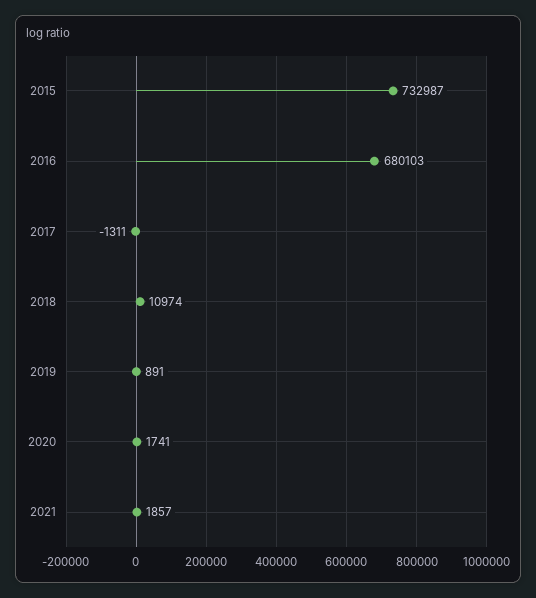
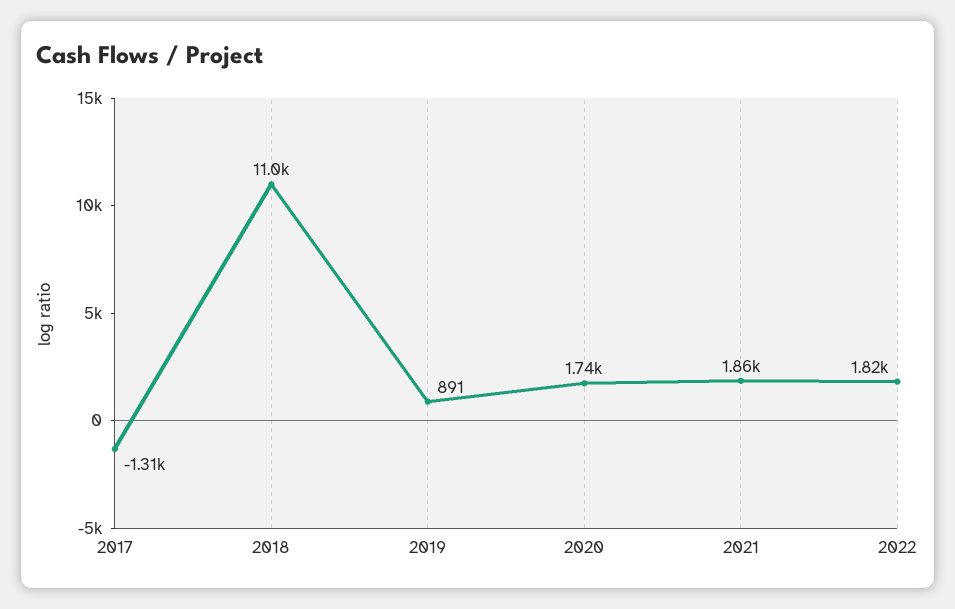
2015: 732987 -> none
2016: 680103 -> none
2022: none -> 1820

